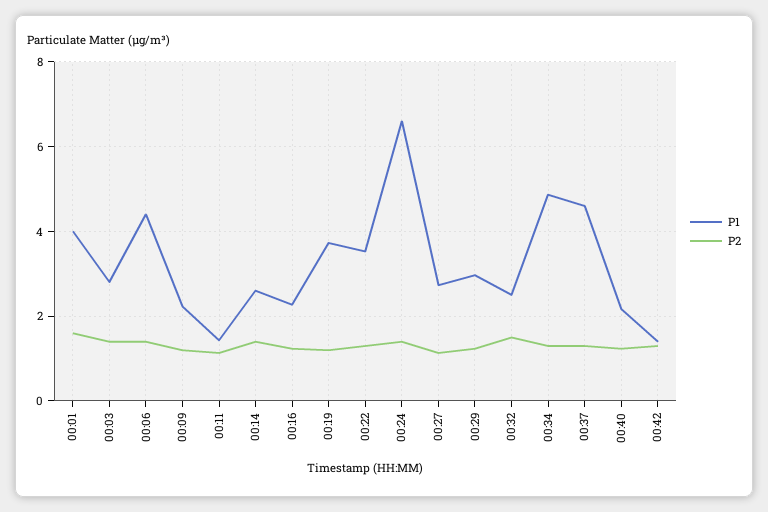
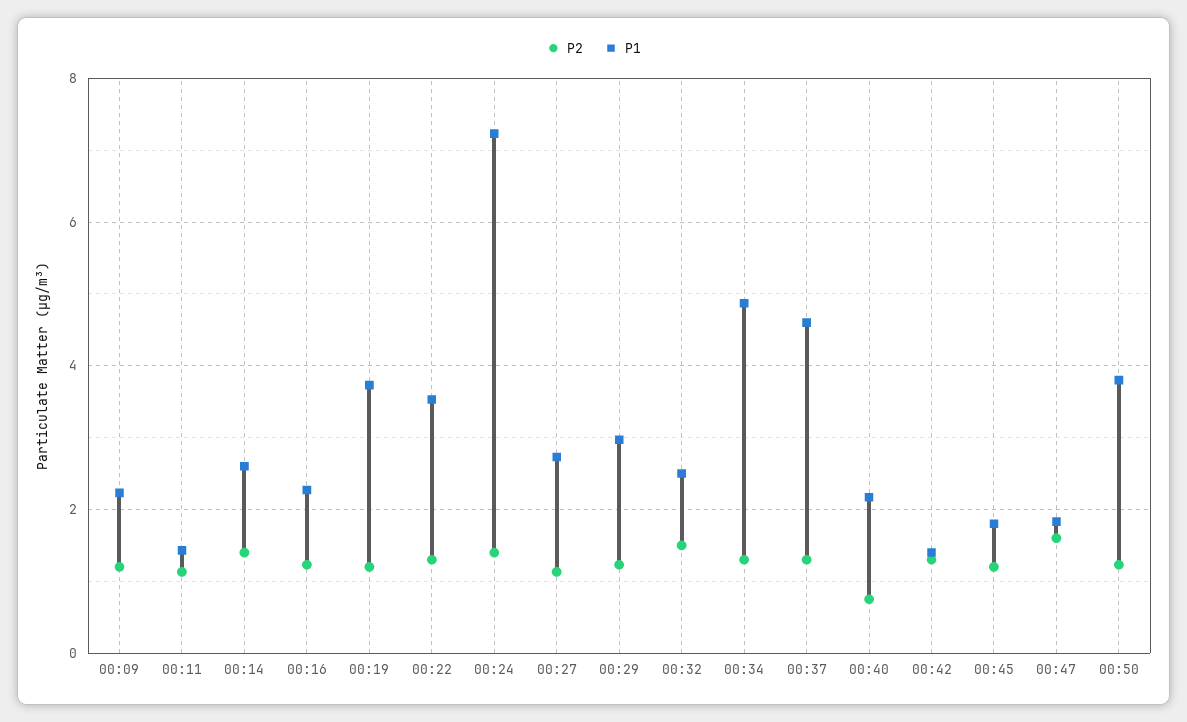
P1, 00:01: 4 -> none
P2, 00:01: 1.6 -> none
P1, 00:03: 2.8 -> none
P2, 00:03: 1.4 -> none
P1, 00:06: 4.4 -> none
P2, 00:06: 1.4 -> none
P1, 00:24: 6.6 -> 7.2
P2, 00:40: 1.2 -> 0.8
P2, 00:45: none -> 1.2
P1, 00:45: none -> 1.8
P2, 00:47: none -> 1.6
P1, 00:47: none -> 1.8
P2, 00:50: none -> 1.2
P1, 00:50: none -> 3.8

